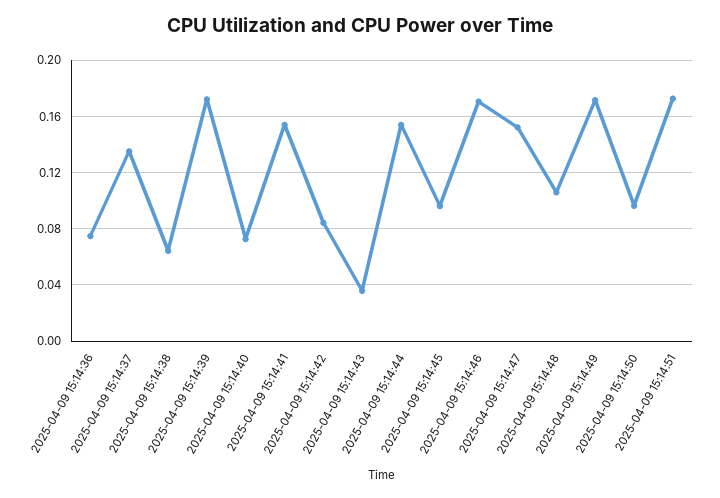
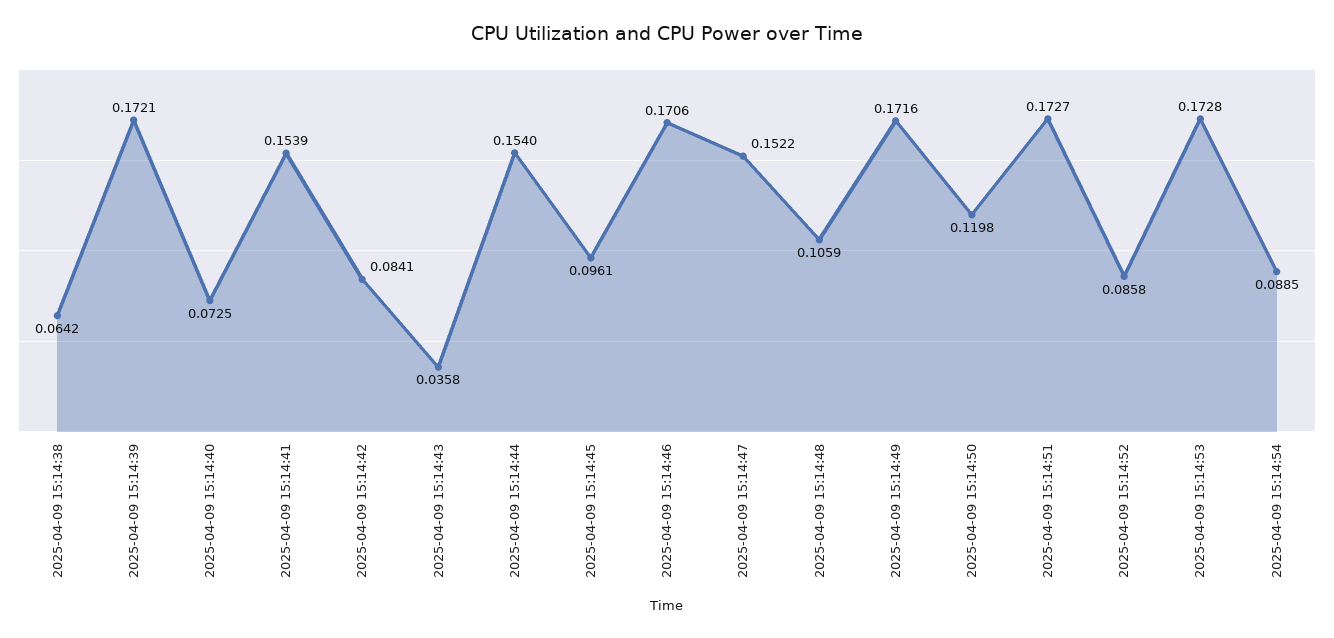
2025-04-09 15:14:36: 0.075 -> none
2025-04-09 15:14:37: 0.135 -> none
2025-04-09 15:14:50: 0.095 -> 0.1198
2025-04-09 15:14:52: none -> 0.0858
2025-04-09 15:14:53: none -> 0.1728
2025-04-09 15:14:54: none -> 0.0885

